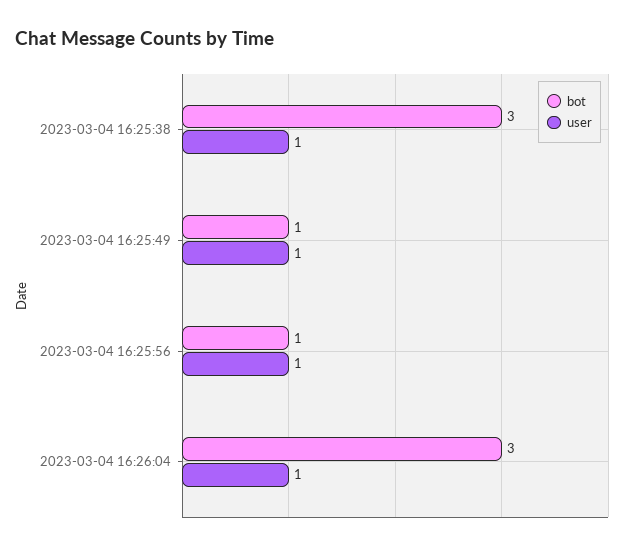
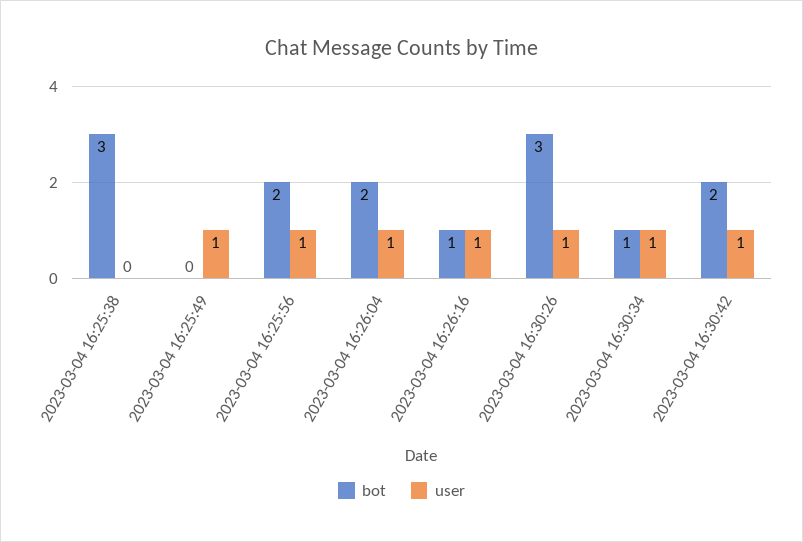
user, 2023-03-04 16:25:38: 1 -> 0
bot, 2023-03-04 16:25:49: 1 -> 0
bot, 2023-03-04 16:25:56: 1 -> 2
bot, 2023-03-04 16:26:04: 3 -> 2
bot, 2023-03-04 16:26:16: none -> 1
user, 2023-03-04 16:26:16: none -> 1
bot, 2023-03-04 16:30:26: none -> 3
user, 2023-03-04 16:30:26: none -> 1
bot, 2023-03-04 16:30:34: none -> 1
user, 2023-03-04 16:30:34: none -> 1
bot, 2023-03-04 16:30:42: none -> 2
user, 2023-03-04 16:30:42: none -> 1

